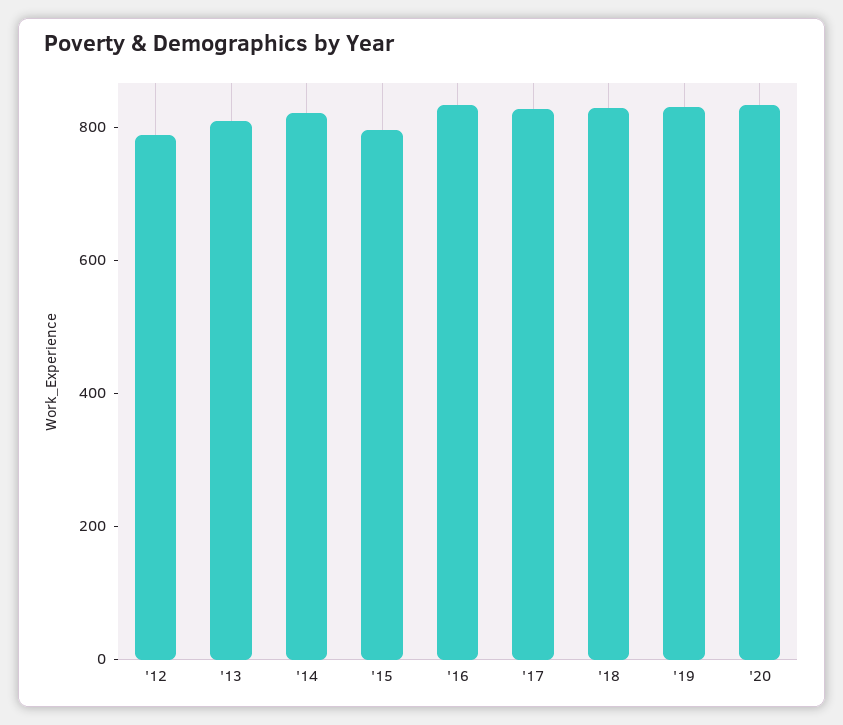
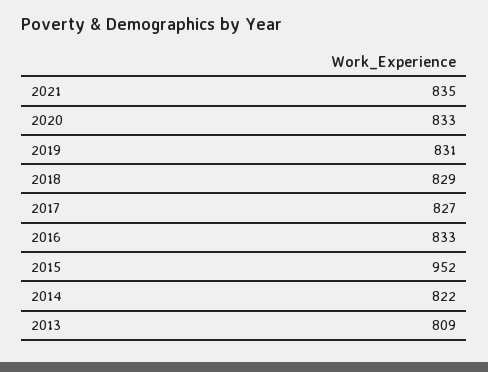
'12: 800 -> none
'15: 800 -> 952
2021: none -> 835

